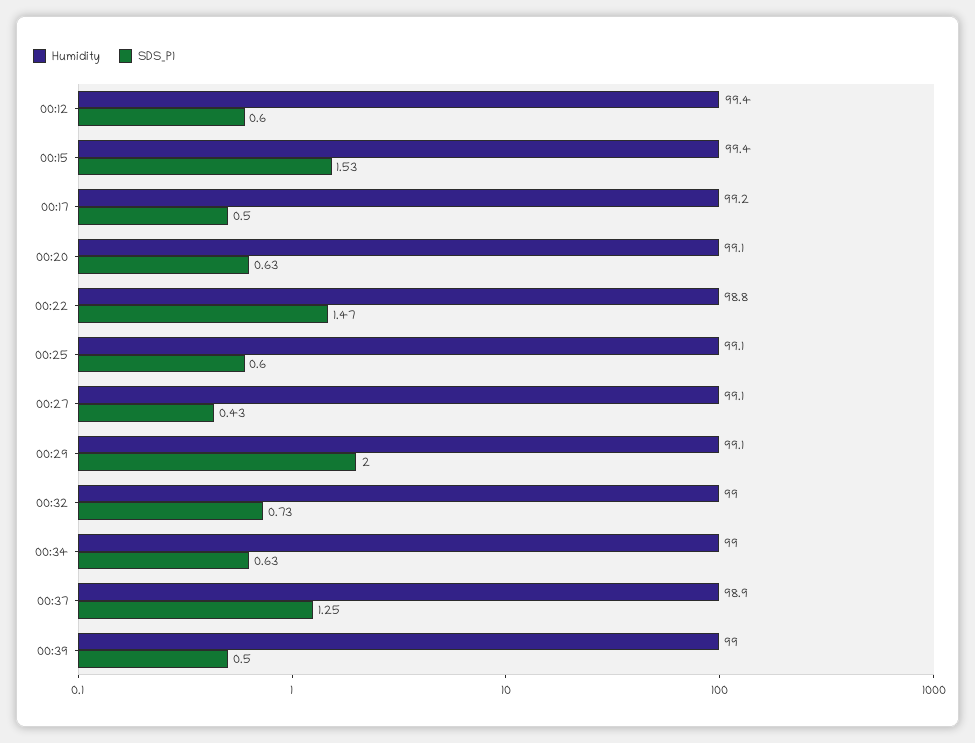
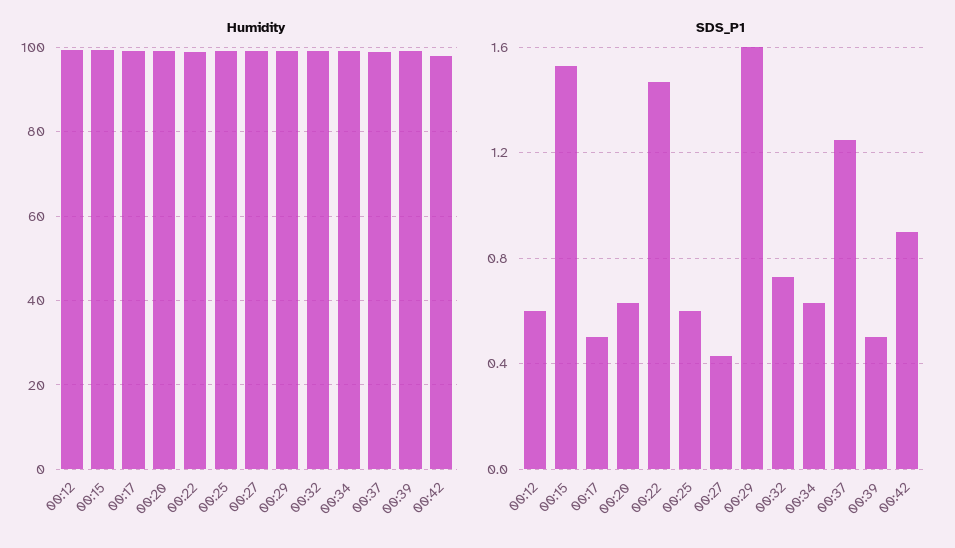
SDS_P1, 00:29: 2 -> 1.6
Humidity, 00:42: none -> 98
SDS_P1, 00:42: none -> 0.9

